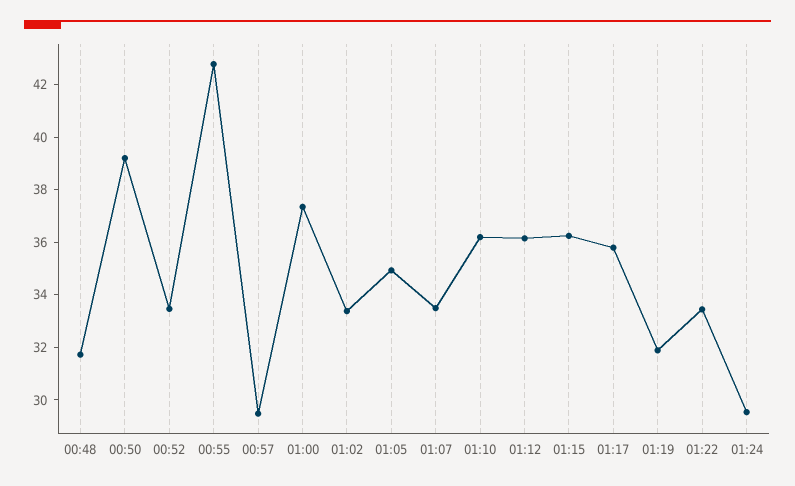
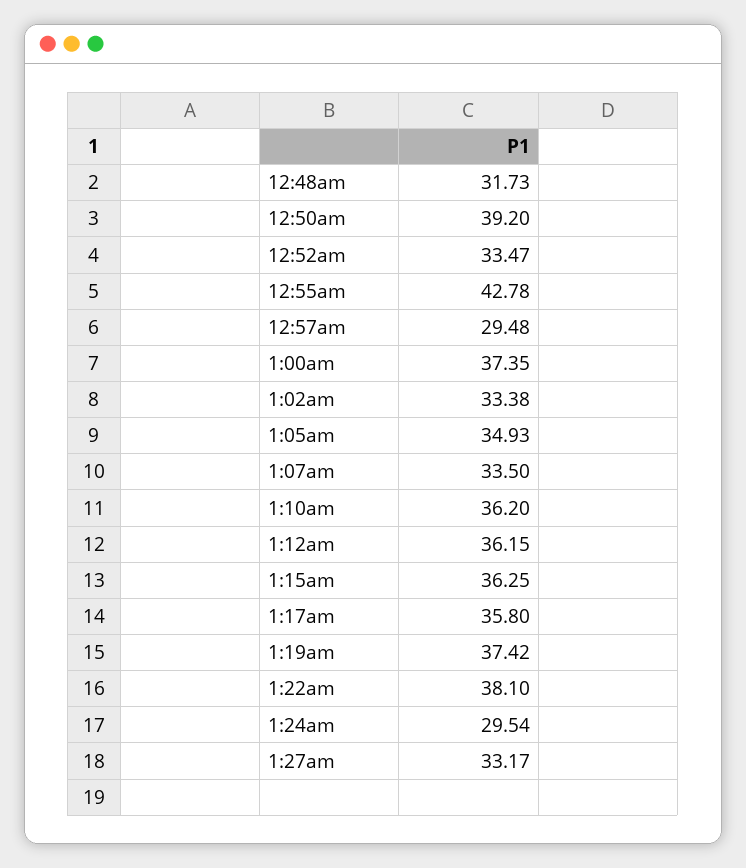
01:19: 32 -> 37.42
01:22: 33.5 -> 38.1
1:27am: none -> 33.17

